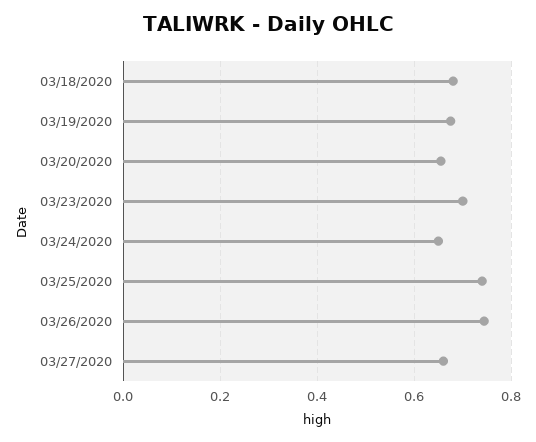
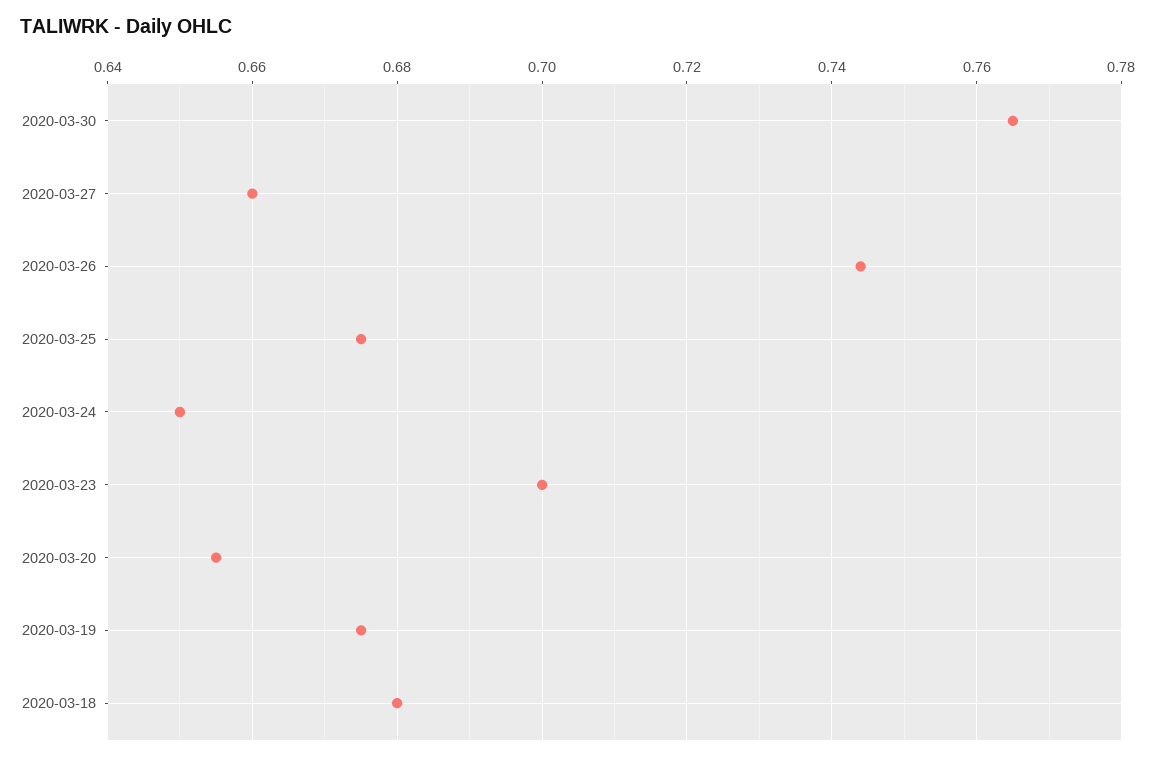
03/25/2020: 0.74 -> 0.675
2020-03-30: none -> 0.765

